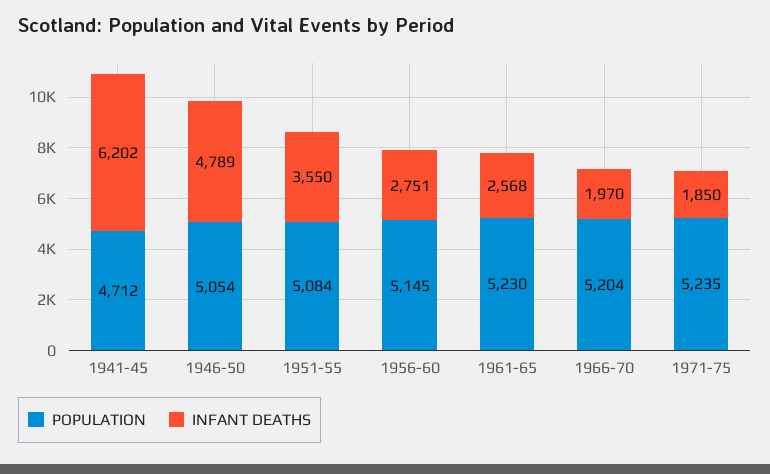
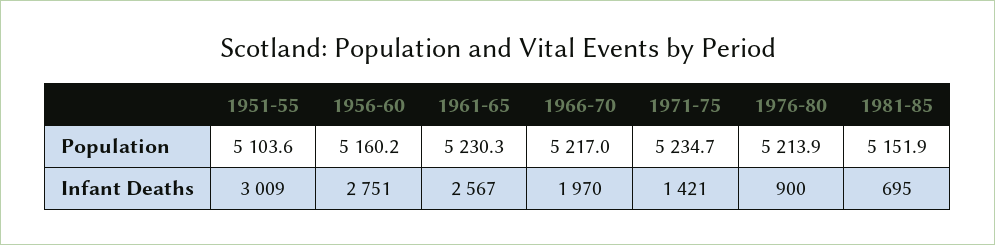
POPULATION, 1941-45: 4712 -> none
INFANT DEATHS, 1941-45: 6202 -> none
POPULATION, 1946-50: 5054 -> none
INFANT DEATHS, 1946-50: 4789 -> none
POPULATION, 1951-55: 5084 -> 5103.6
INFANT DEATHS, 1951-55: 3550 -> 3009
POPULATION, 1956-60: 5145 -> 5160.2
INFANT DEATHS, 1961-65: 2568 -> 2567
POPULATION, 1966-70: 5204 -> 5217
INFANT DEATHS, 1971-75: 1850 -> 1421
POPULATION, 1976-80: none -> 5213.9
POPULATION, 1981-85: none -> 5151.9
INFANT DEATHS, 1976-80: none -> 900
INFANT DEATHS, 1981-85: none -> 695

